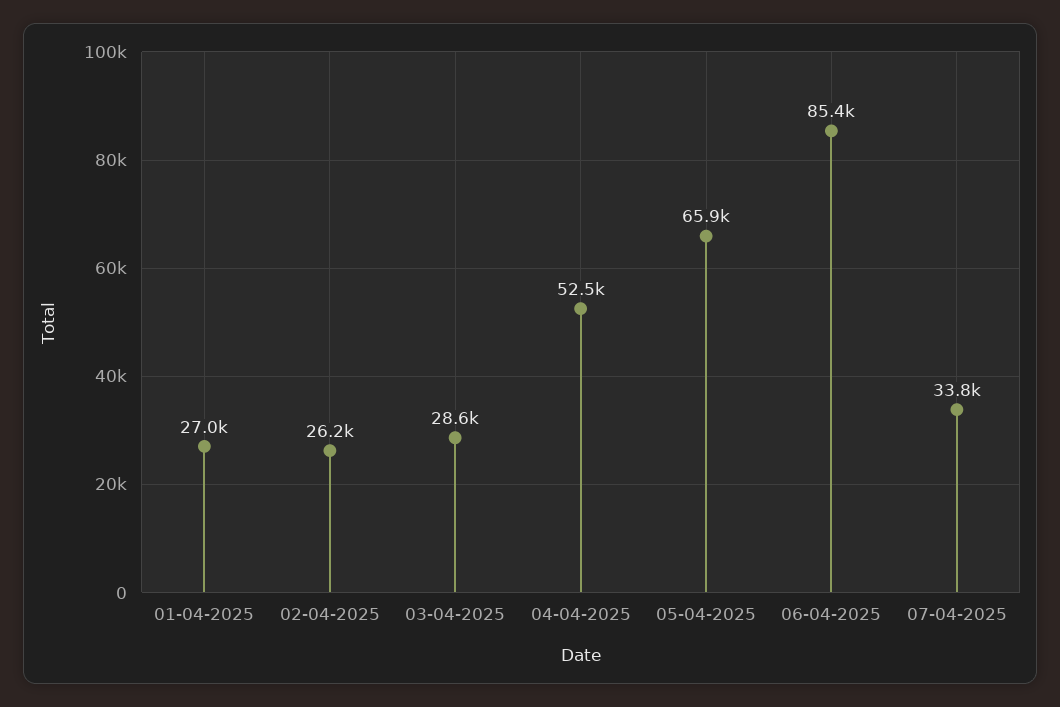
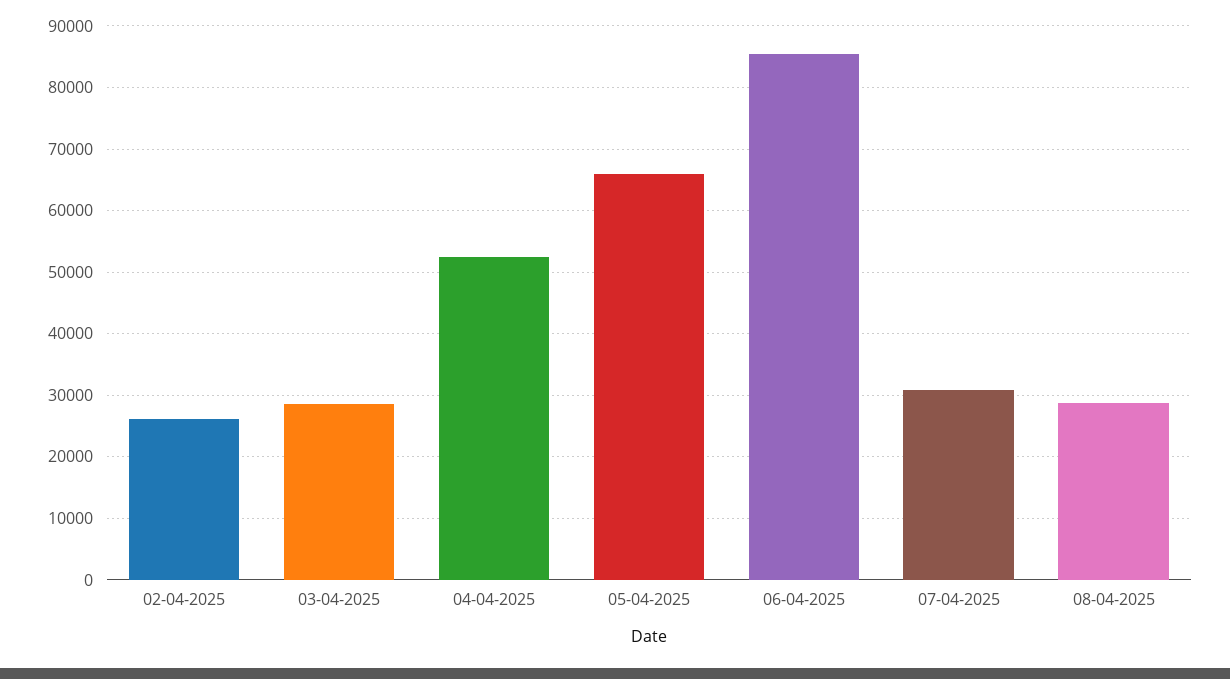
01-04-2025: 27000 -> none
07-04-2025: 33800 -> 31000
08-04-2025: none -> 29000

